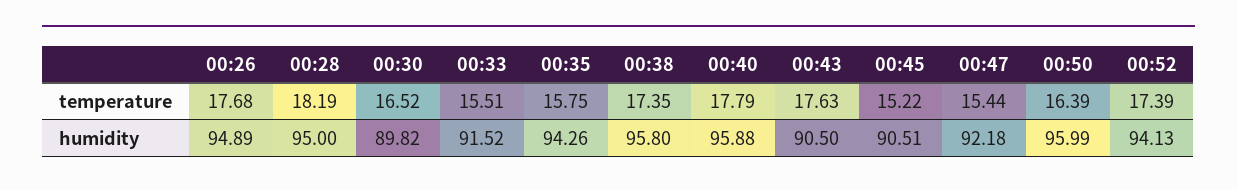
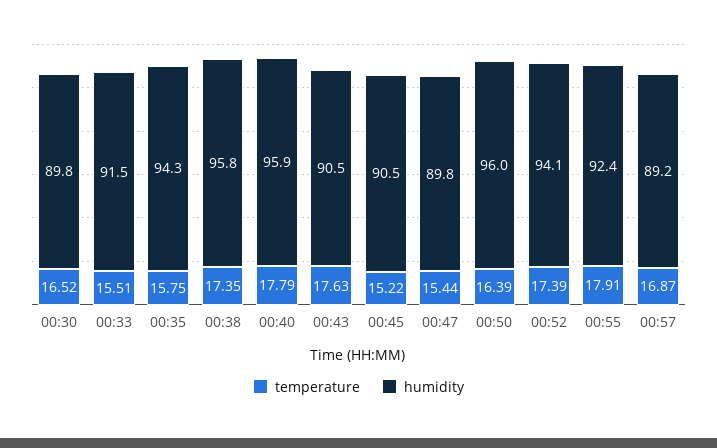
temperature, 00:26: 17.68 -> none
temperature, 00:28: 18.19 -> none
humidity, 00:26: 94.89 -> none
humidity, 00:28: 95 -> none
humidity, 00:47: 92.18 -> 89.8
temperature, 00:55: none -> 17.91
humidity, 00:55: none -> 92.4
temperature, 00:57: none -> 16.87
humidity, 00:57: none -> 89.2

